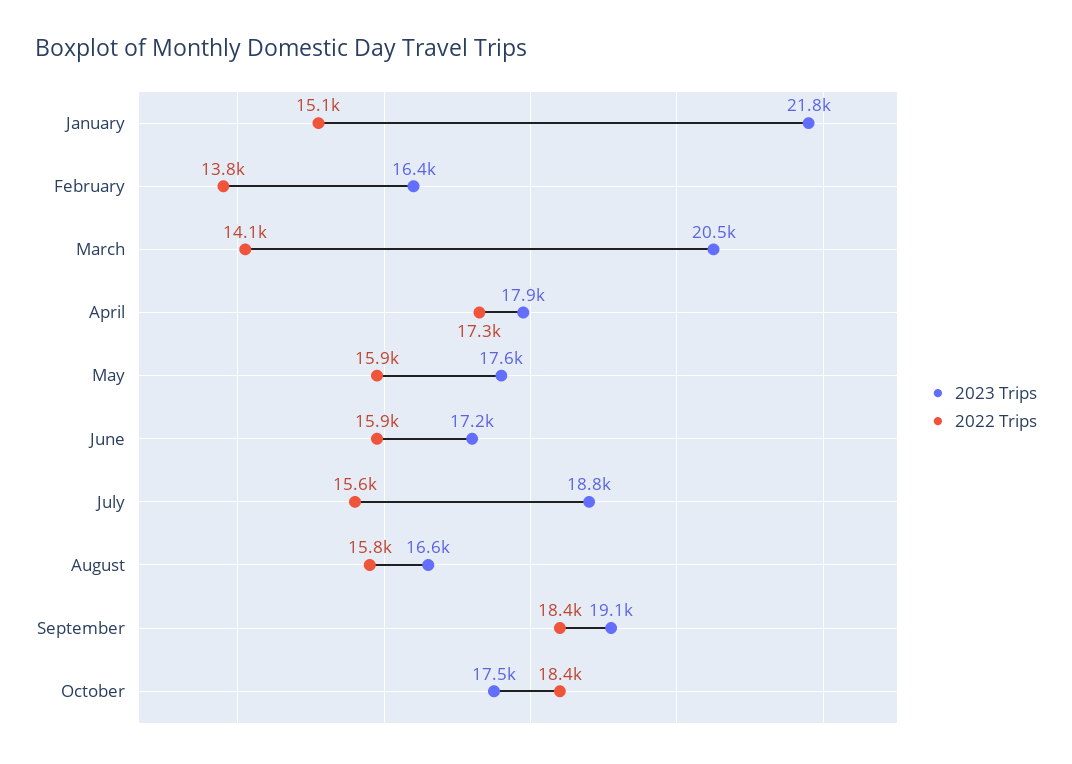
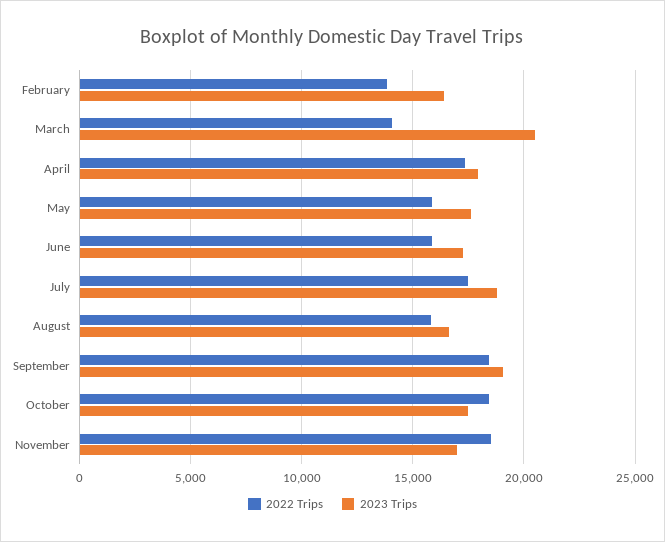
2023 Trips, January: 21800 -> none
2022 Trips, January: 15100 -> none
2022 Trips, July: 15600 -> 17500
2022 Trips, November: none -> 18500
2023 Trips, November: none -> 17000

